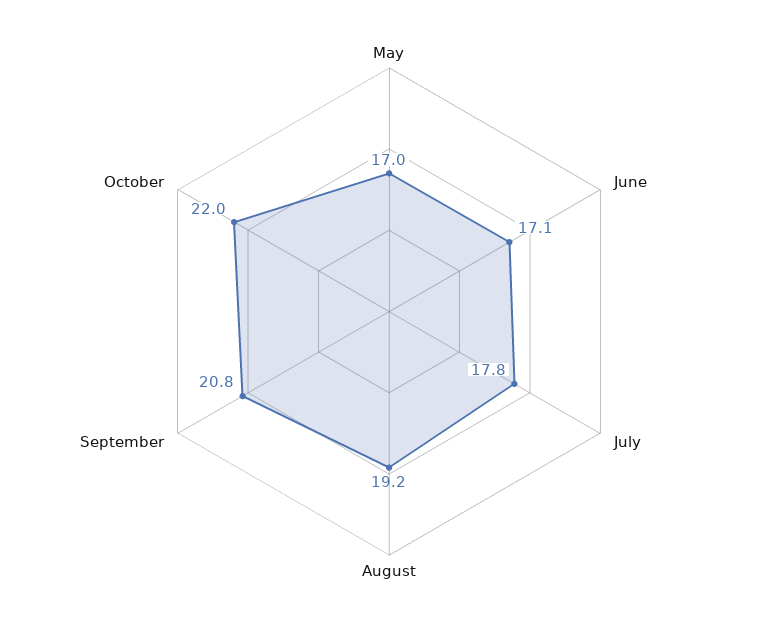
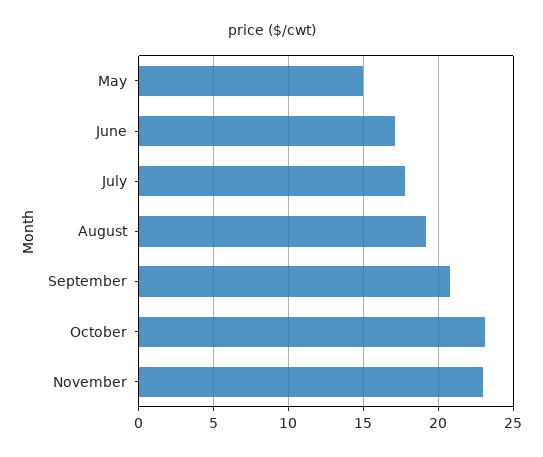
May: 17 -> 15
October: 22 -> 23
November: none -> 23

